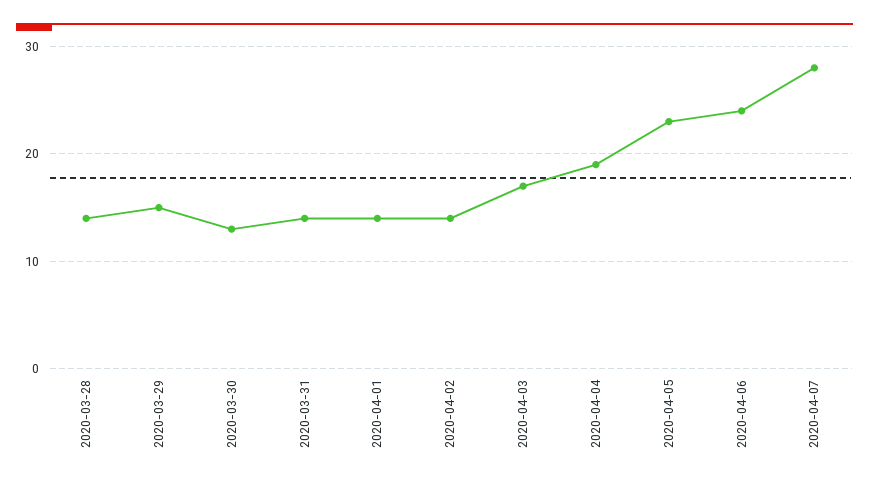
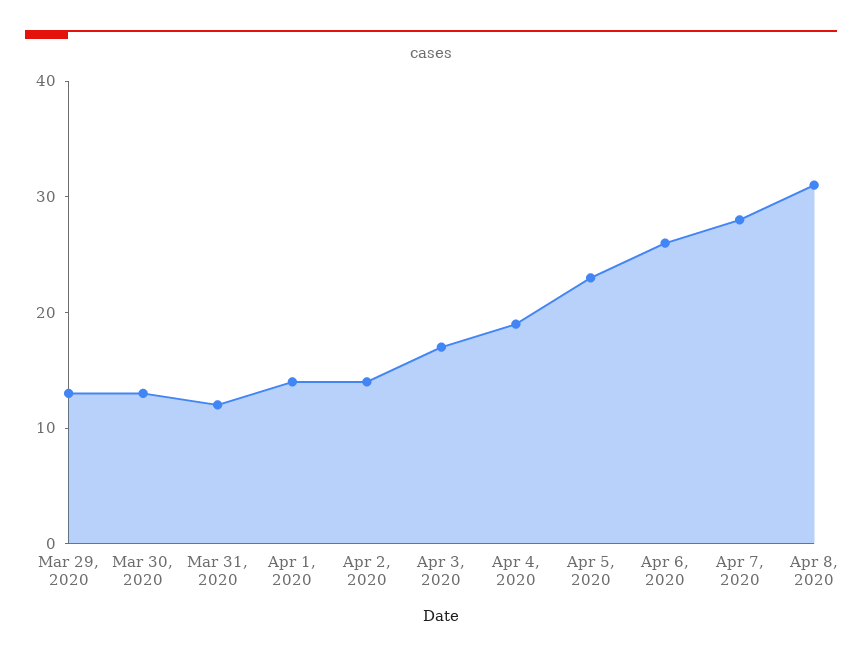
2020-03-28: 14 -> none
2020-03-29: 15 -> 13
2020-03-31: 14 -> 12
2020-04-06: 24 -> 26
Apr 8, 2020: none -> 31

